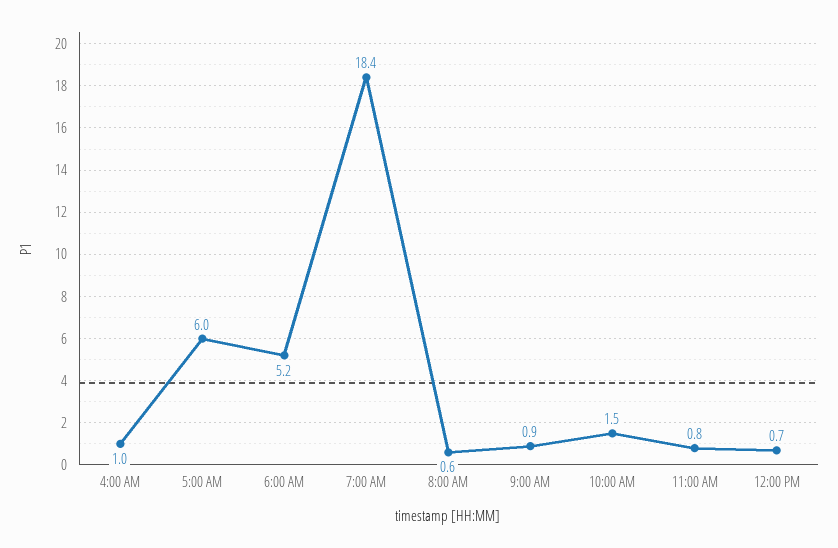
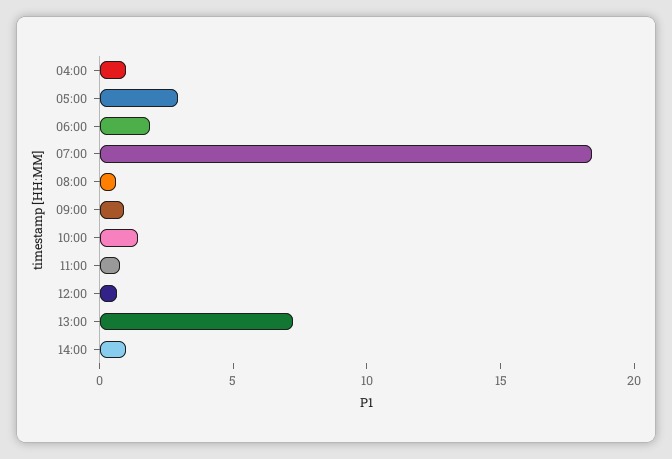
5:00 AM: 6 -> 3
6:00 AM: 5.2 -> 2
13:00: none -> 7
14:00: none -> 1

